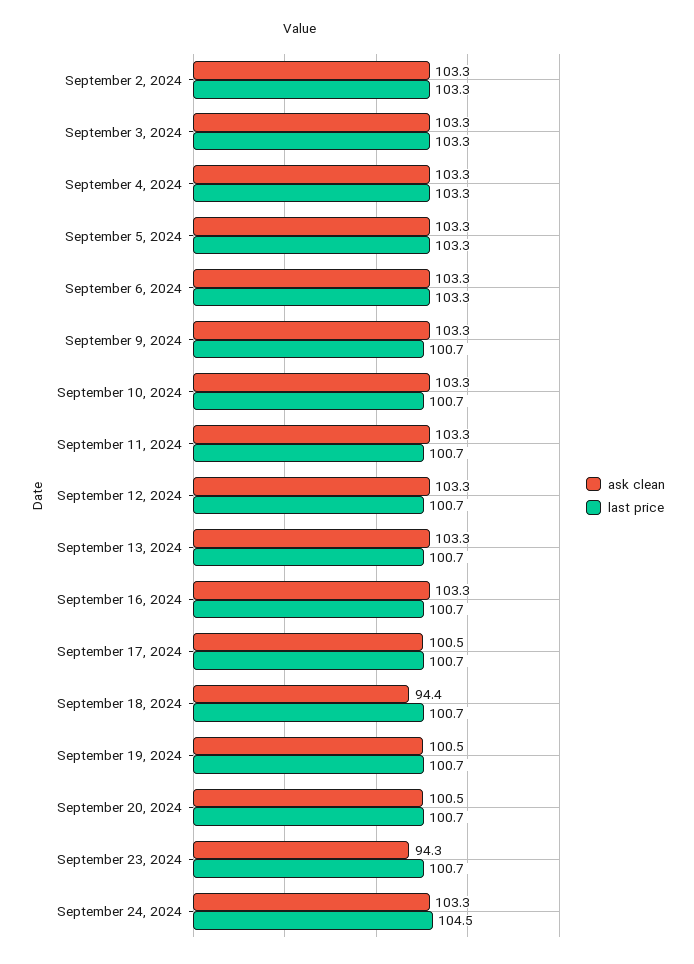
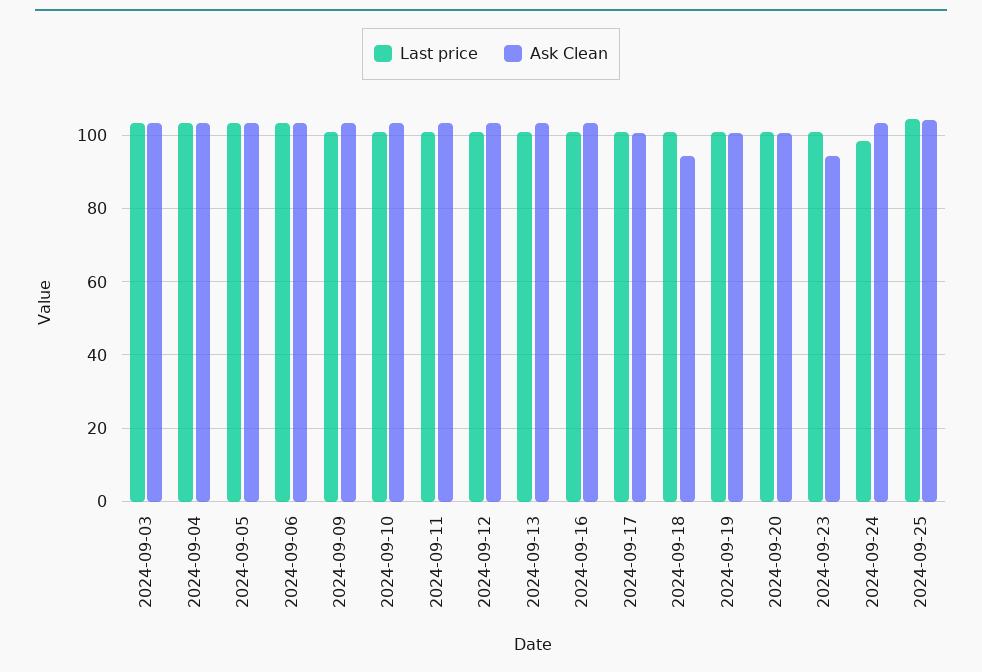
ask clean, September 2, 2024: 103.3 -> none
last price, September 2, 2024: 103.3 -> none
last price, September 24, 2024: 104.5 -> 98
last price, 2024-09-25: none -> 104
ask clean, 2024-09-25: none -> 104

